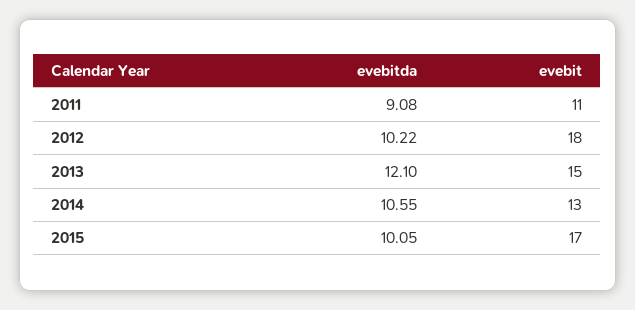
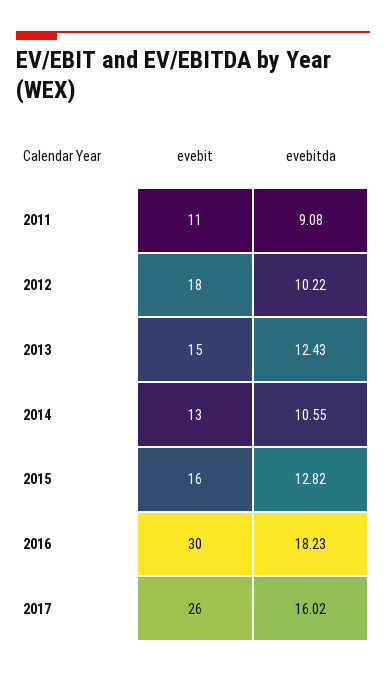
evebitda, 2013: 12.1 -> 12.43
evebitda, 2015: 10.05 -> 12.82
evebit, 2015: 17 -> 16
evebit, 2016: none -> 30
evebitda, 2016: none -> 18.23
evebit, 2017: none -> 26
evebitda, 2017: none -> 16.02

